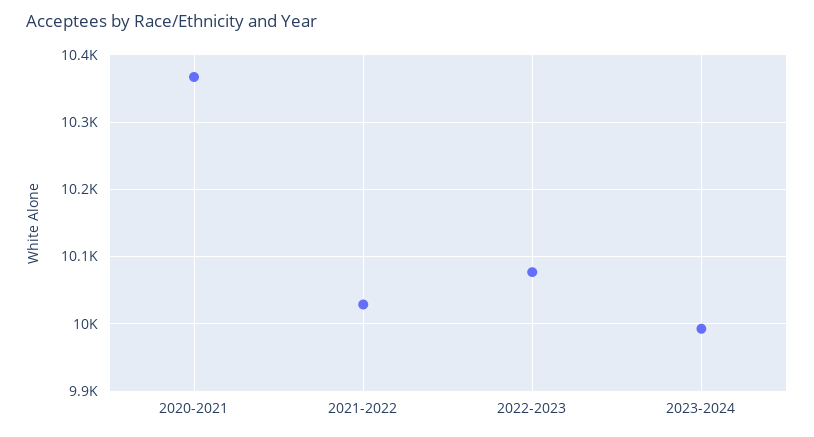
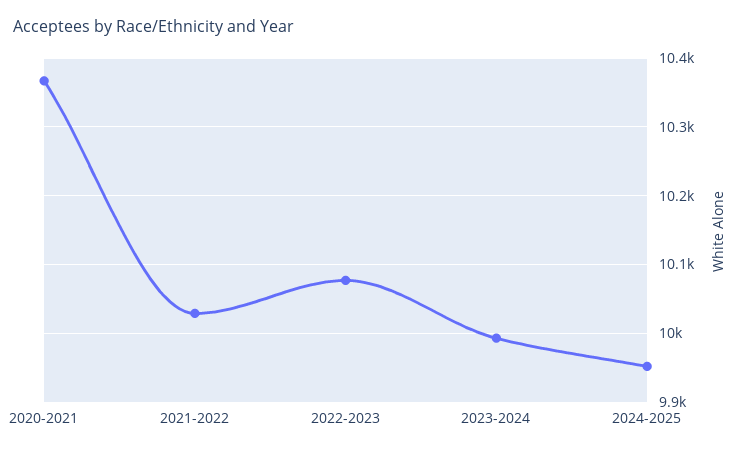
2024-2025: none -> 9950

